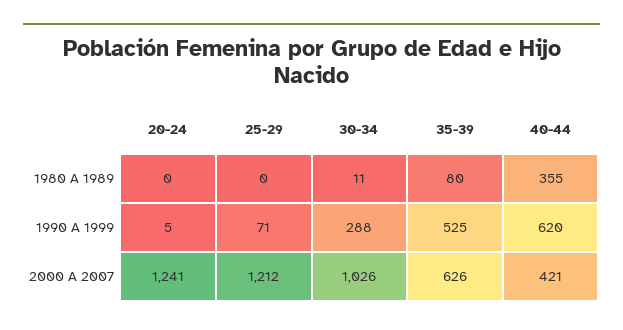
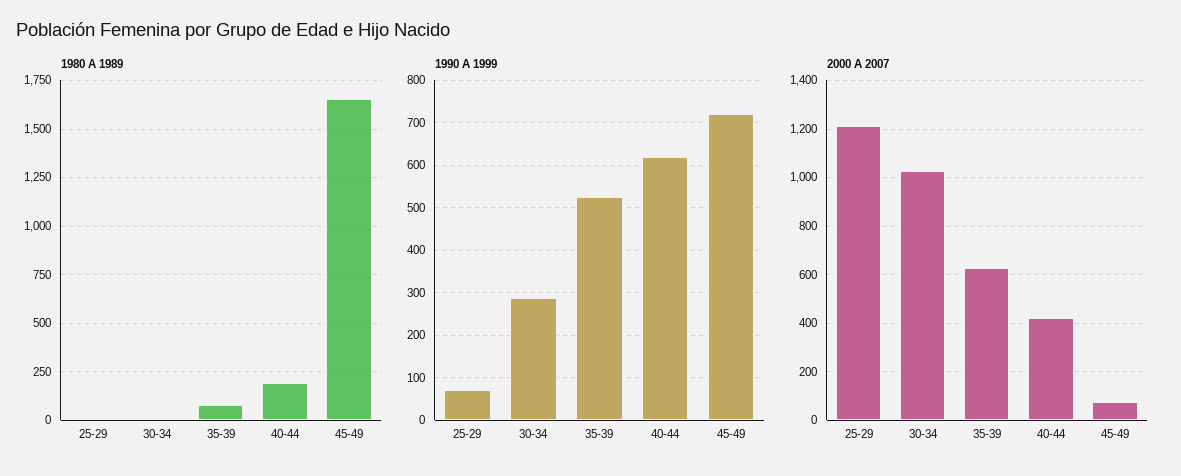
1980 A 1989, 20-24: 0 -> none
1980 A 1989, 40-44: 355 -> 200
1990 A 1999, 20-24: 5 -> none
2000 A 2007, 20-24: 1241 -> none
1980 A 1989, 45-49: none -> 1650
1990 A 1999, 45-49: none -> 720
2000 A 2007, 45-49: none -> 75

